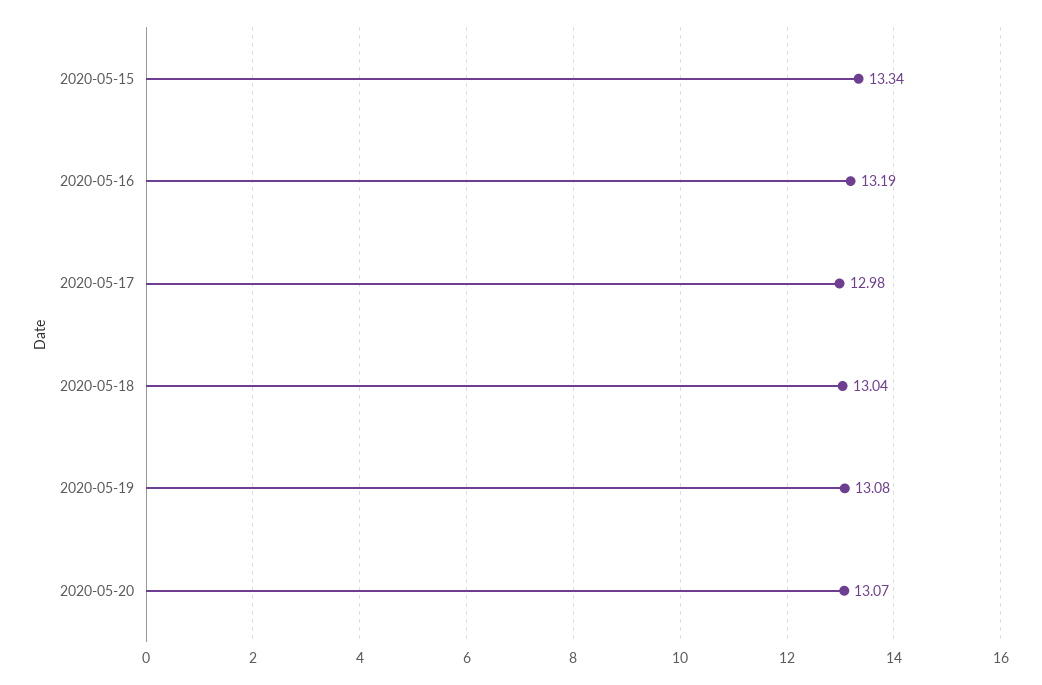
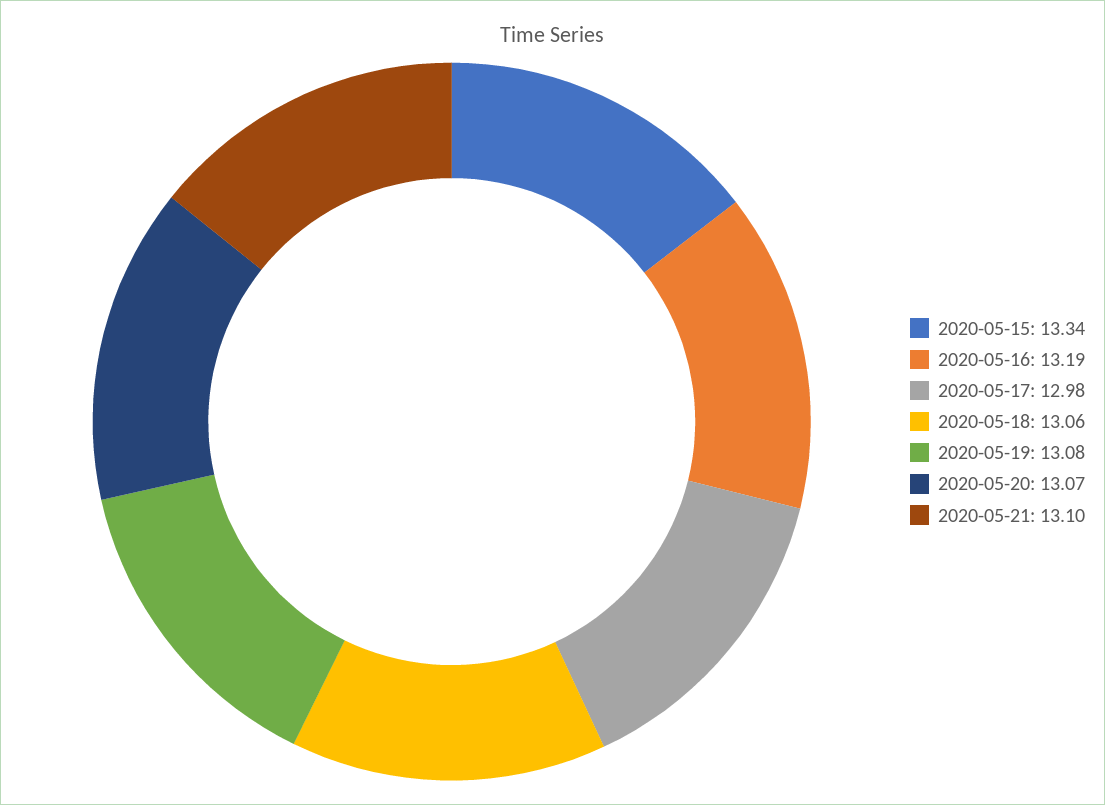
2020-05-18: 13.04 -> 13.06
2020-05-21: none -> 13.1

